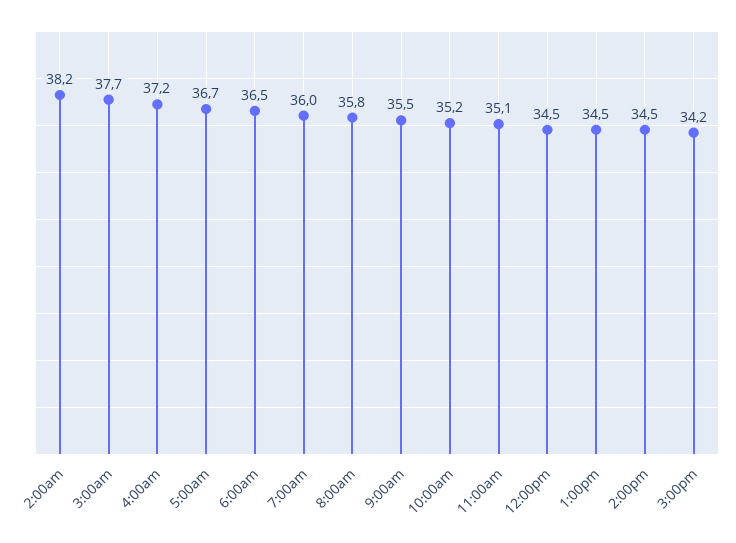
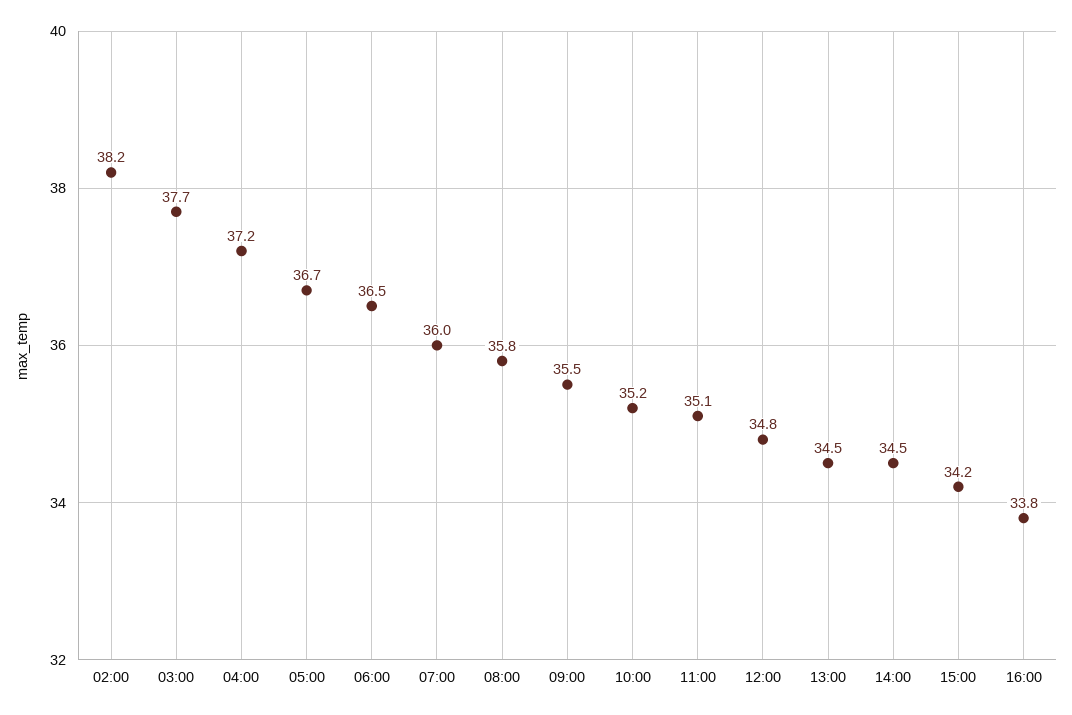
12:00pm: 34.5 -> 34.8
16:00: none -> 33.8

